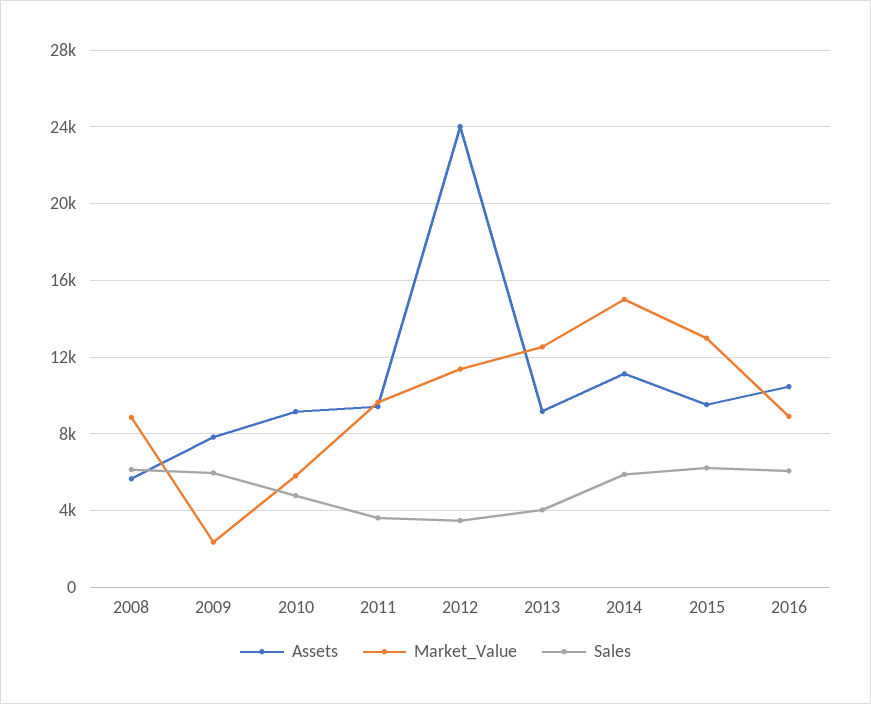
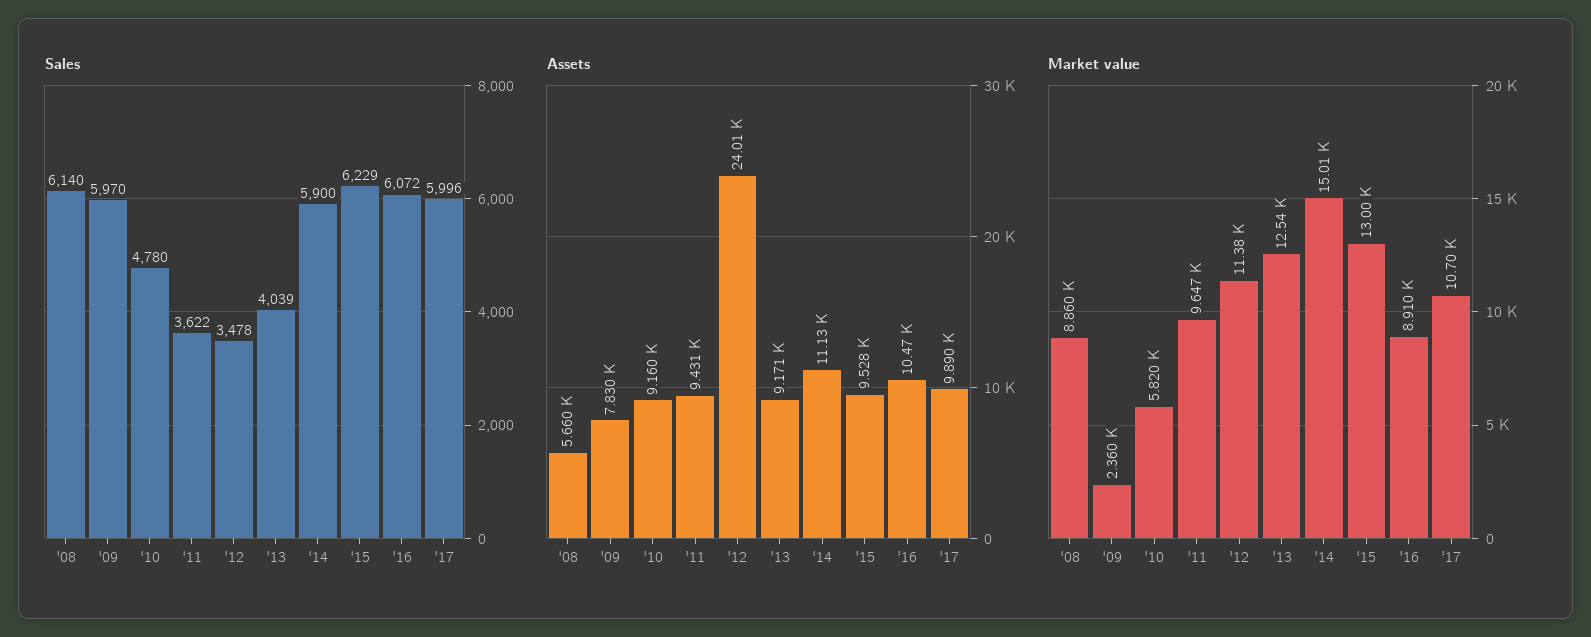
Sales, '17: none -> 5996
Assets, '17: none -> 9890
Market_Value, '17: none -> 10700

